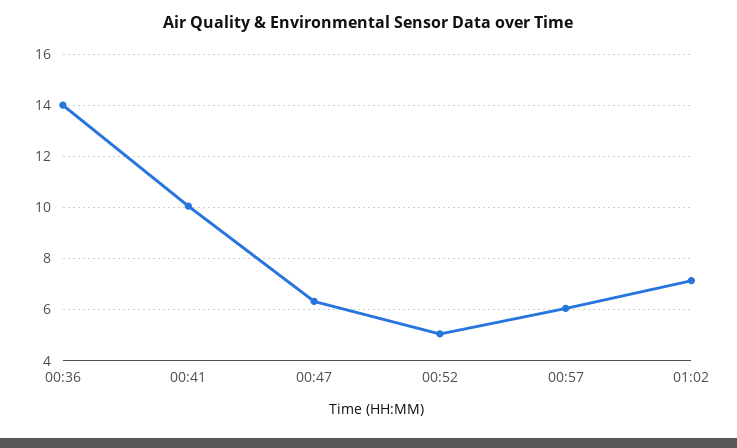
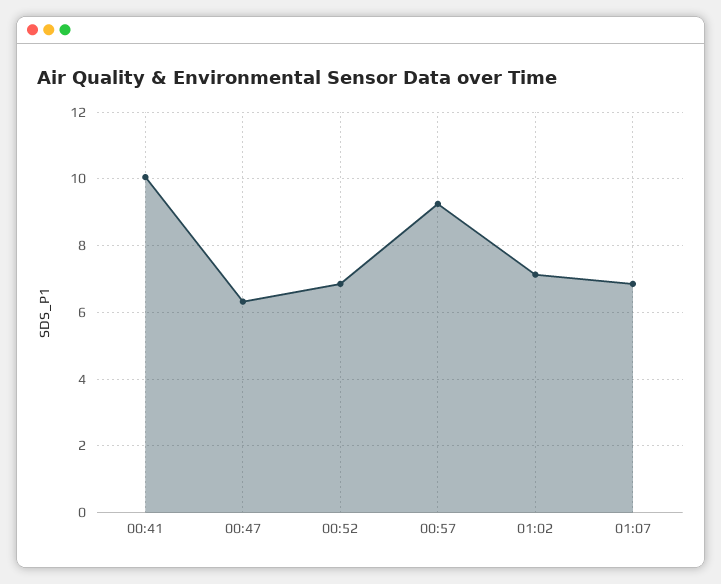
00:36: 14 -> none
00:52: 5 -> 6.8
00:57: 6 -> 9.2
01:07: none -> 6.8

